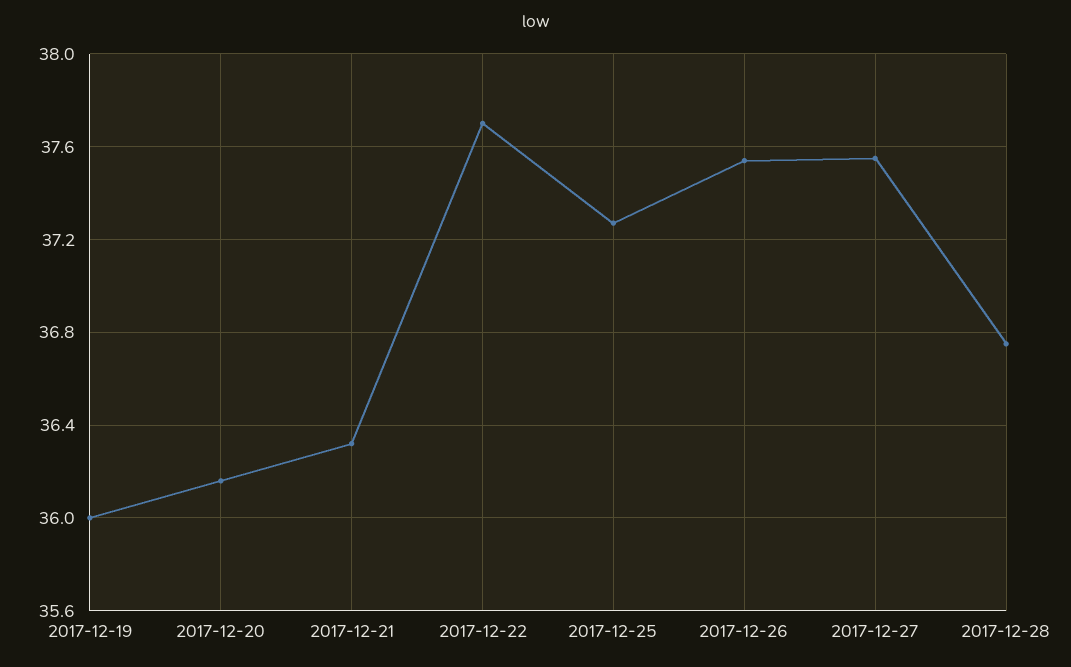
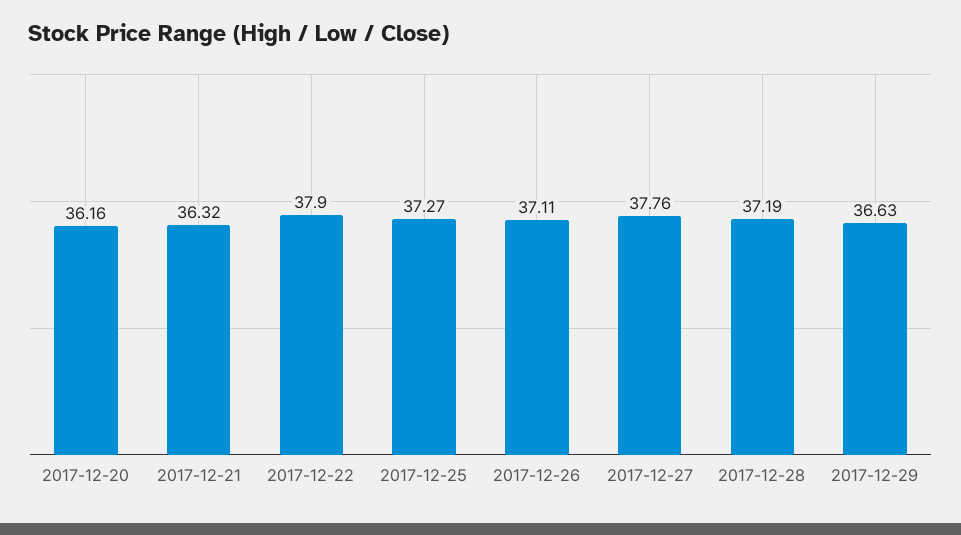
2017-12-19: 36 -> none
2017-12-22: 37.7 -> 37.9
2017-12-26: 37.55 -> 37.11
2017-12-27: 37.55 -> 37.76
2017-12-28: 36.75 -> 37.19
2017-12-29: none -> 36.63

